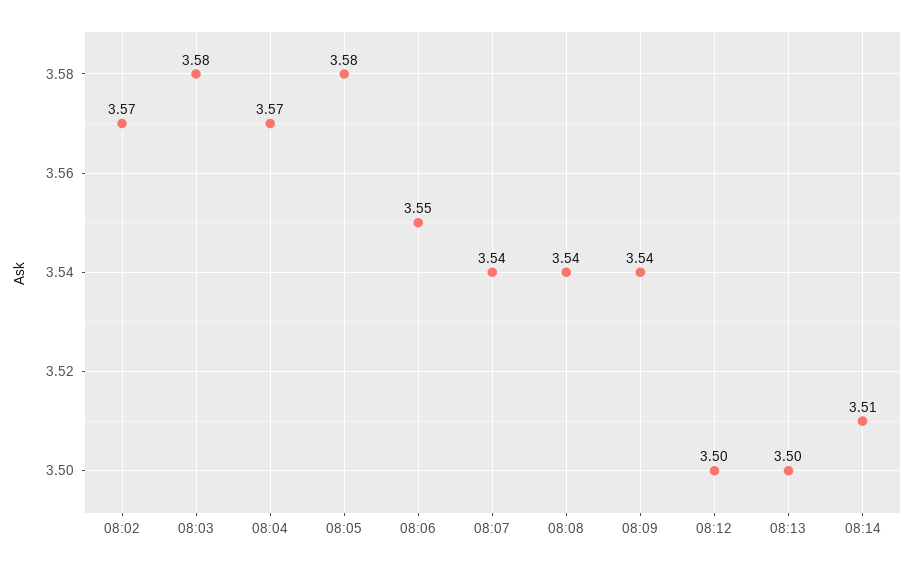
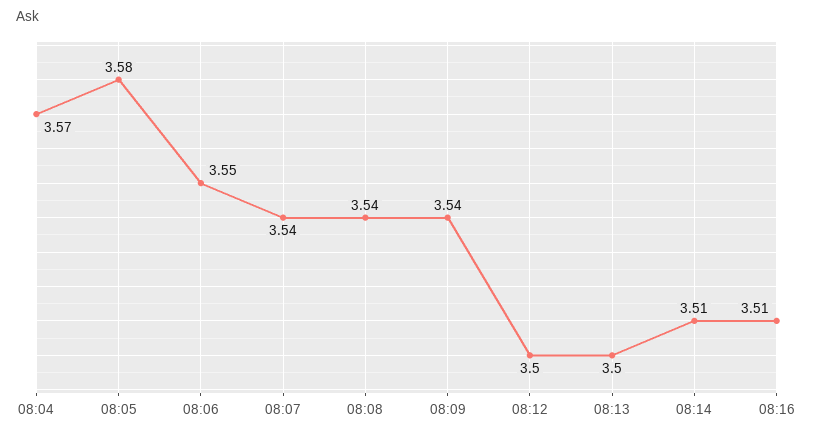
08:02: 3.57 -> none
08:03: 3.58 -> none
08:16: none -> 3.51

